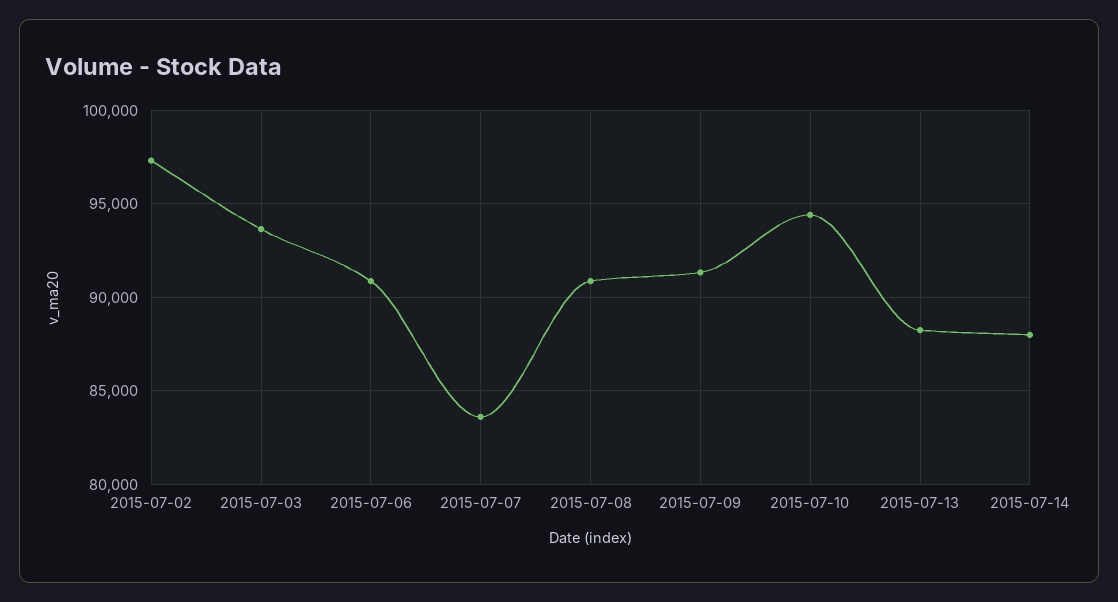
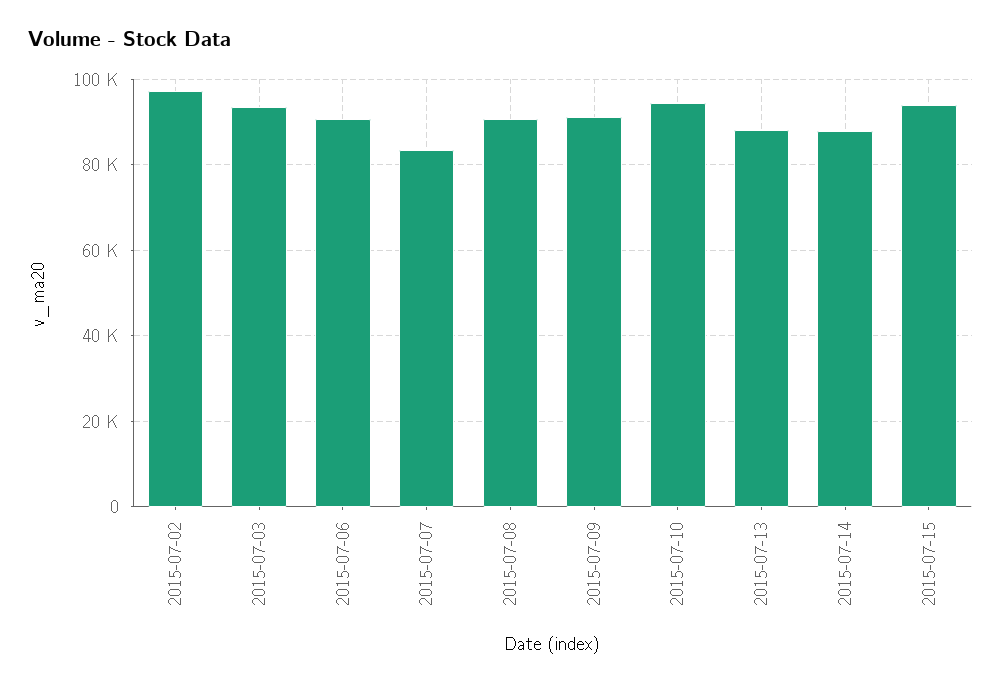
2015-07-15: none -> 94000

